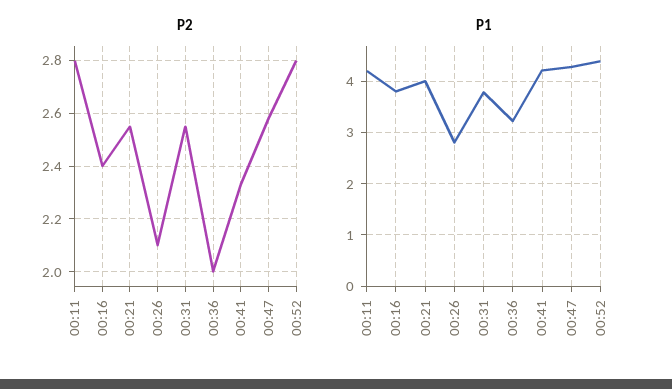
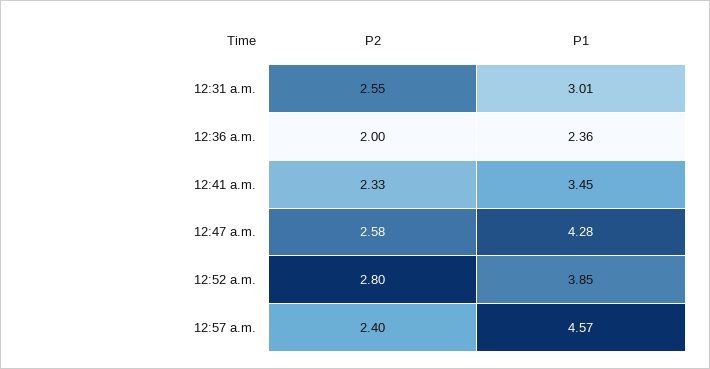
P2, 00:11: 2.8 -> none
P2, 00:16: 2.4 -> none
P2, 00:21: 2.55 -> none
P2, 00:26: 2.1 -> none
P1, 00:11: 4.2 -> none
P1, 00:16: 3.8 -> none
P1, 00:21: 4 -> none
P1, 00:26: 2.8 -> none
P1, 00:31: 3.8 -> 3.01
P1, 00:36: 3.2 -> 2.36
P1, 00:41: 4.2 -> 3.45
P1, 00:52: 4.4 -> 3.85
P2, 12:57 a.m.: none -> 2.4
P1, 12:57 a.m.: none -> 4.57

